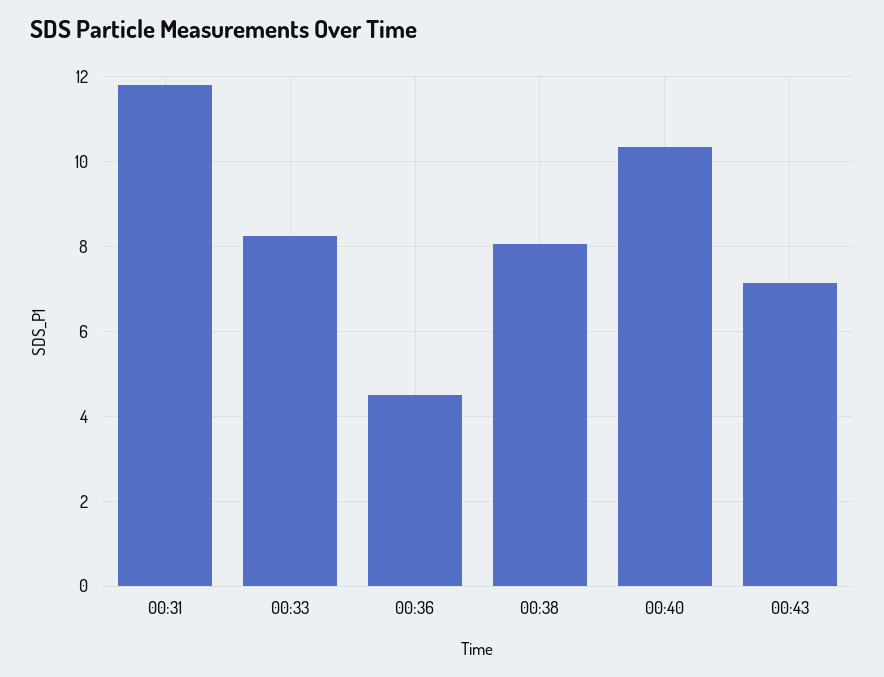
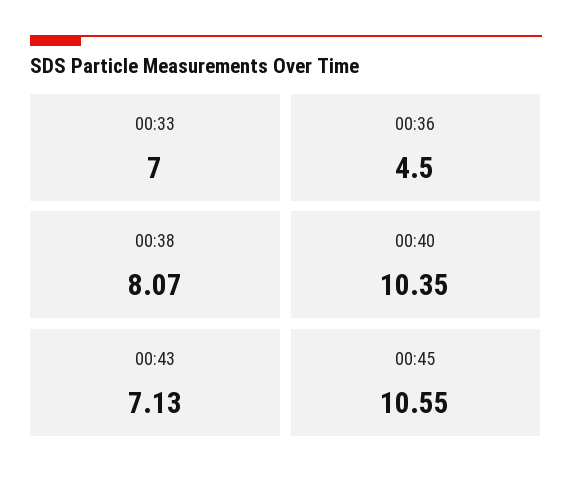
00:31: 11.8 -> none
00:33: 8.2 -> 7
00:45: none -> 10.55

